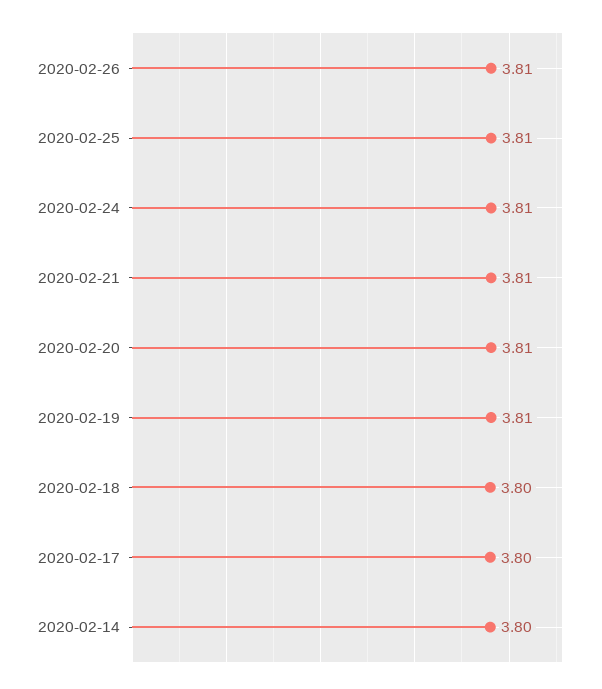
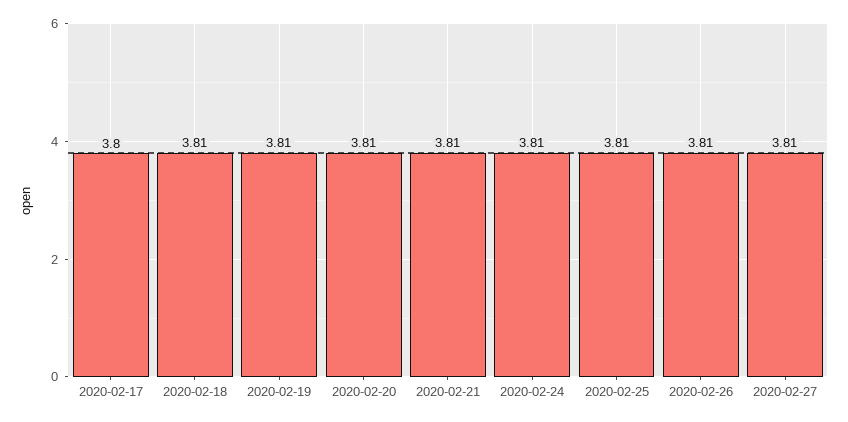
2020-02-18: 3.8 -> 3.81
2020-02-14: 3.8 -> none
2020-02-27: none -> 3.81

